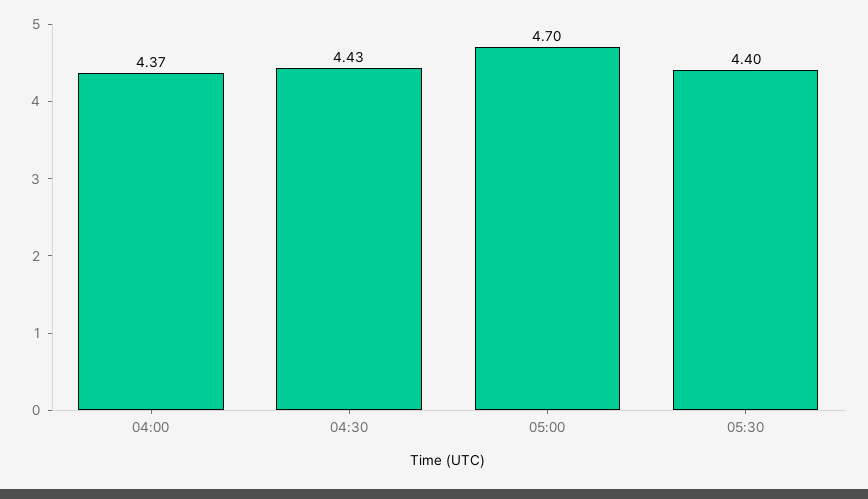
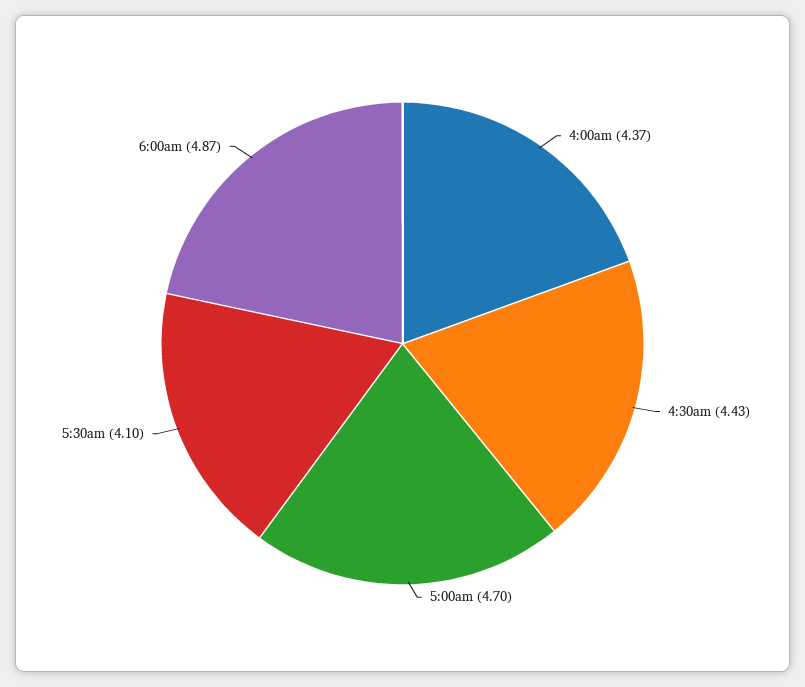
05:30: 4.4 -> 4.1
6:00am: none -> 4.87

